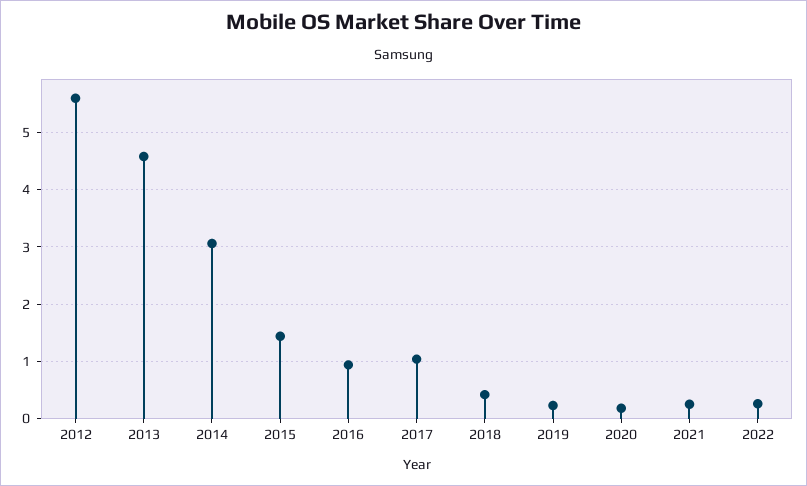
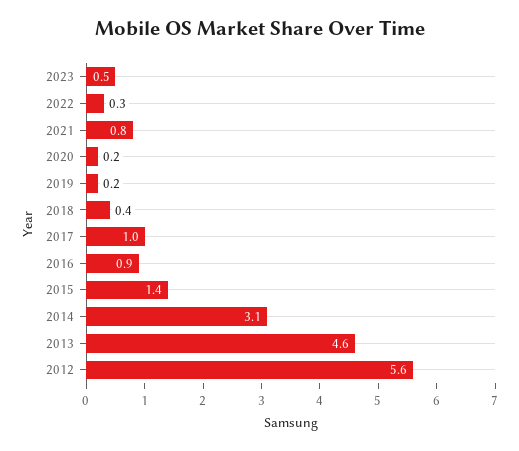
2021: 0.2 -> 0.8
2023: none -> 0.5

